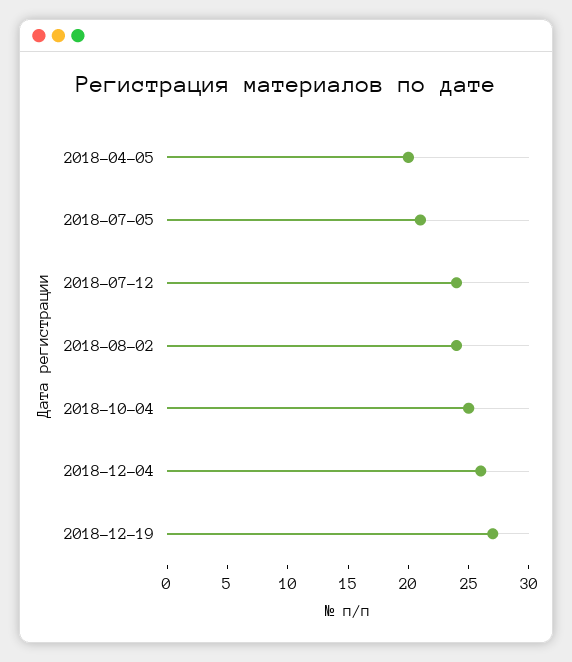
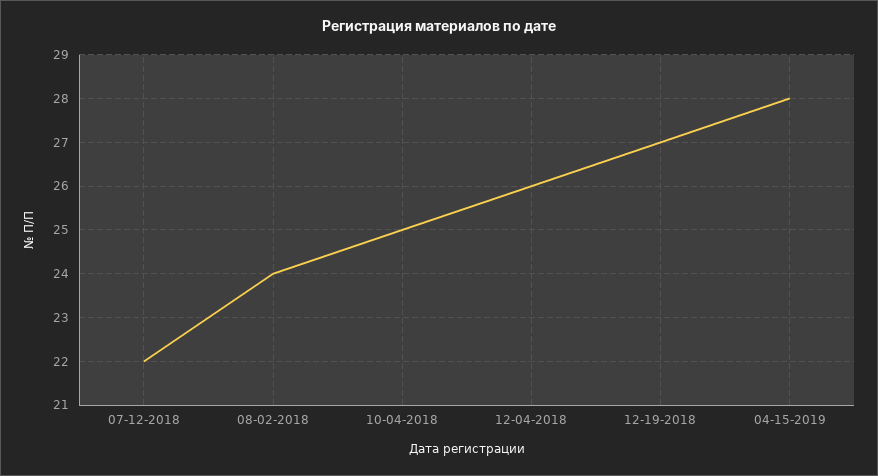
2018-04-05: 20 -> none
2018-07-05: 21 -> none
2018-07-12: 24 -> 22
04-15-2019: none -> 28

